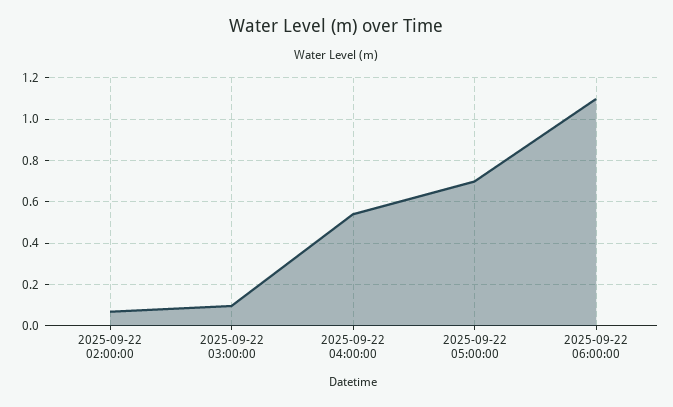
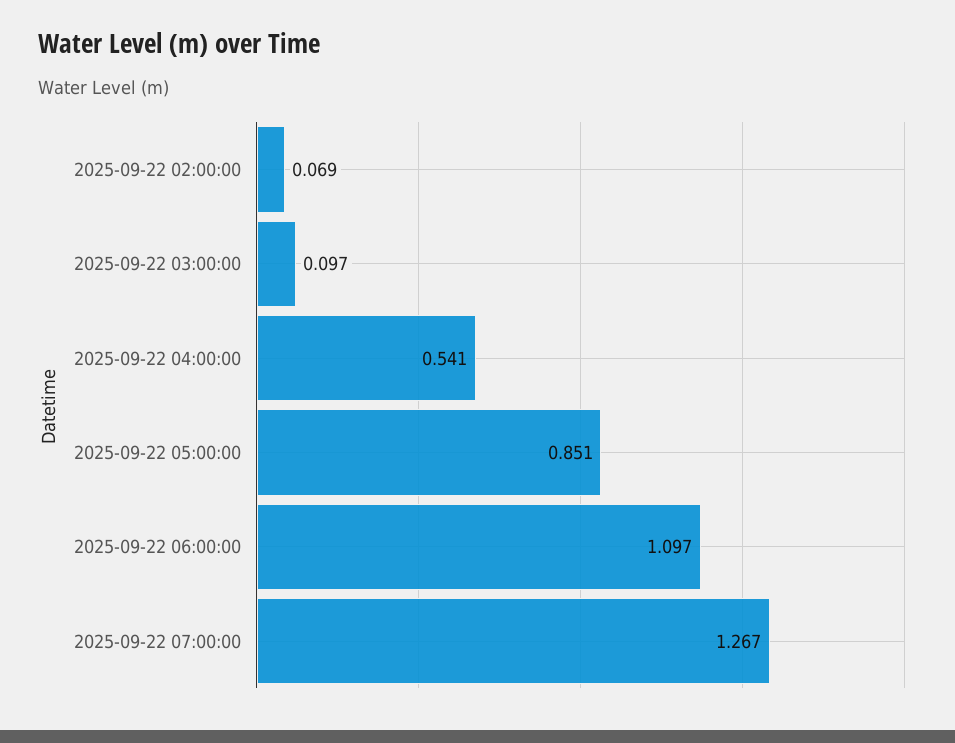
2025-09-22 05:00:00: 0.7 -> 0.851
2025-09-22 07:00:00: none -> 1.267

